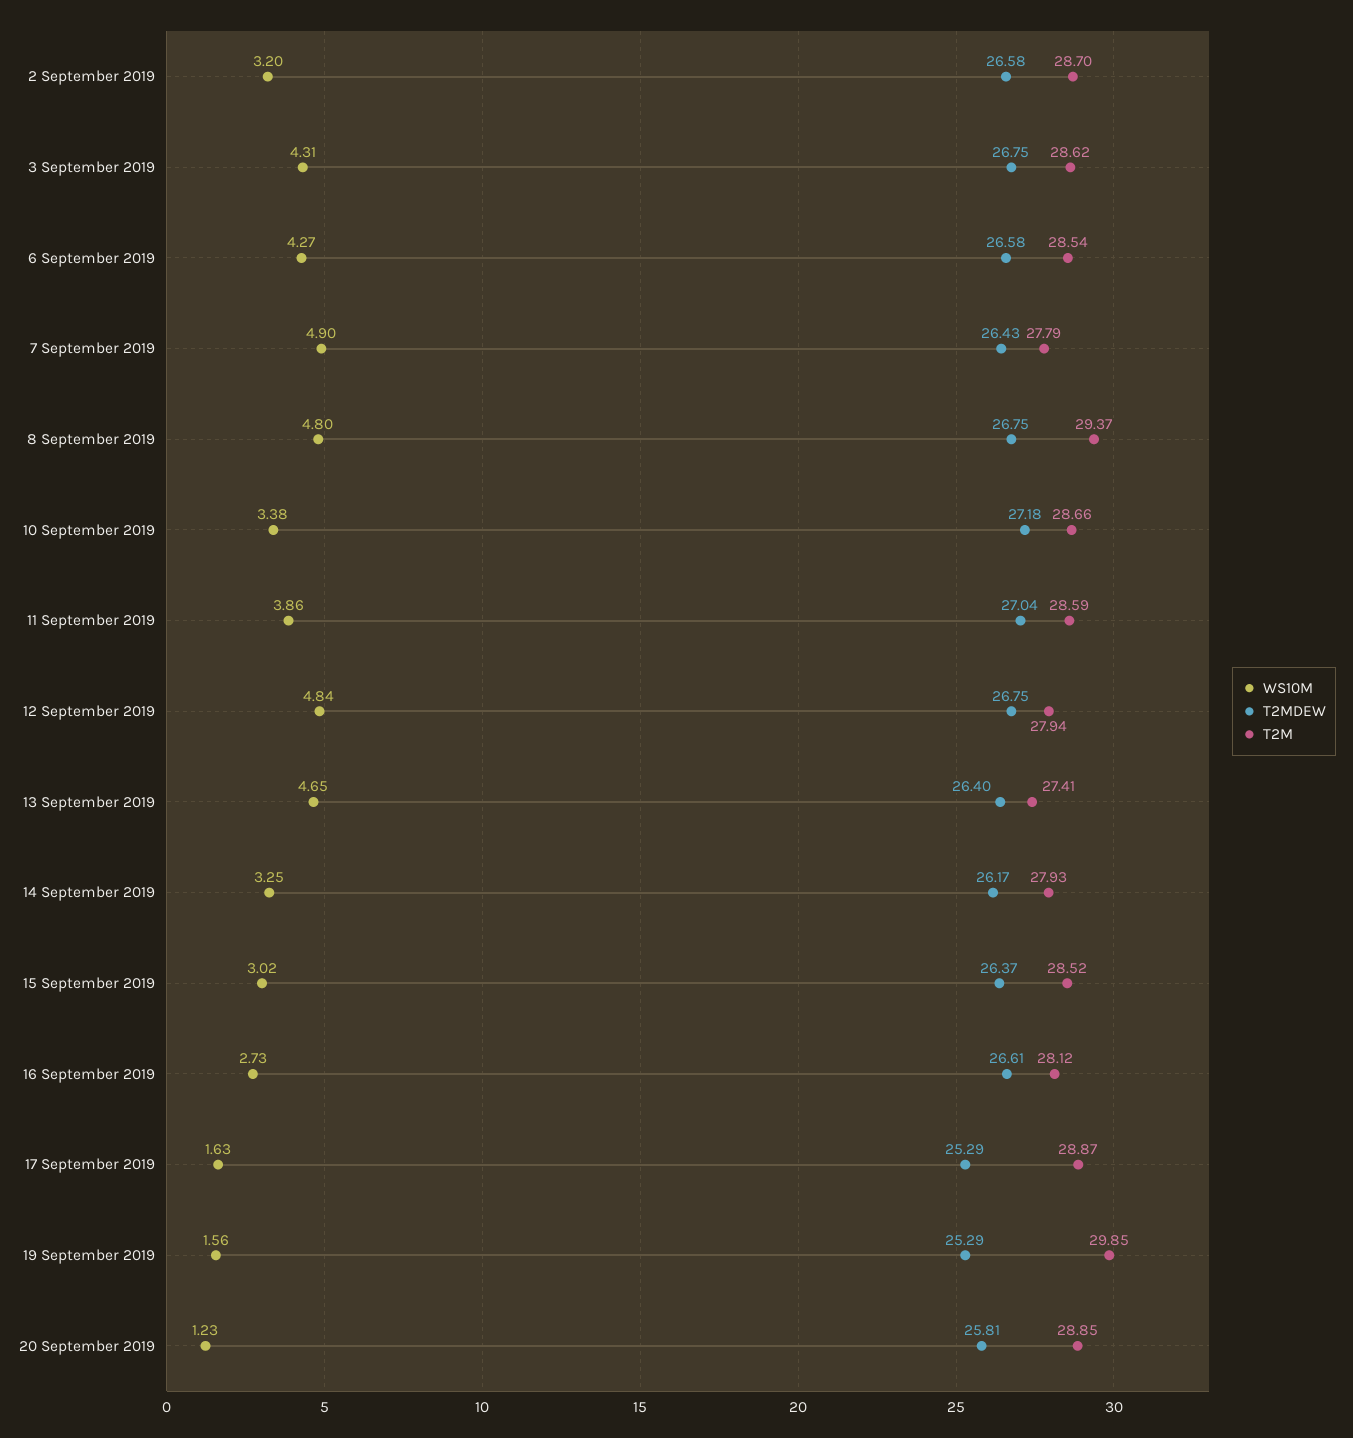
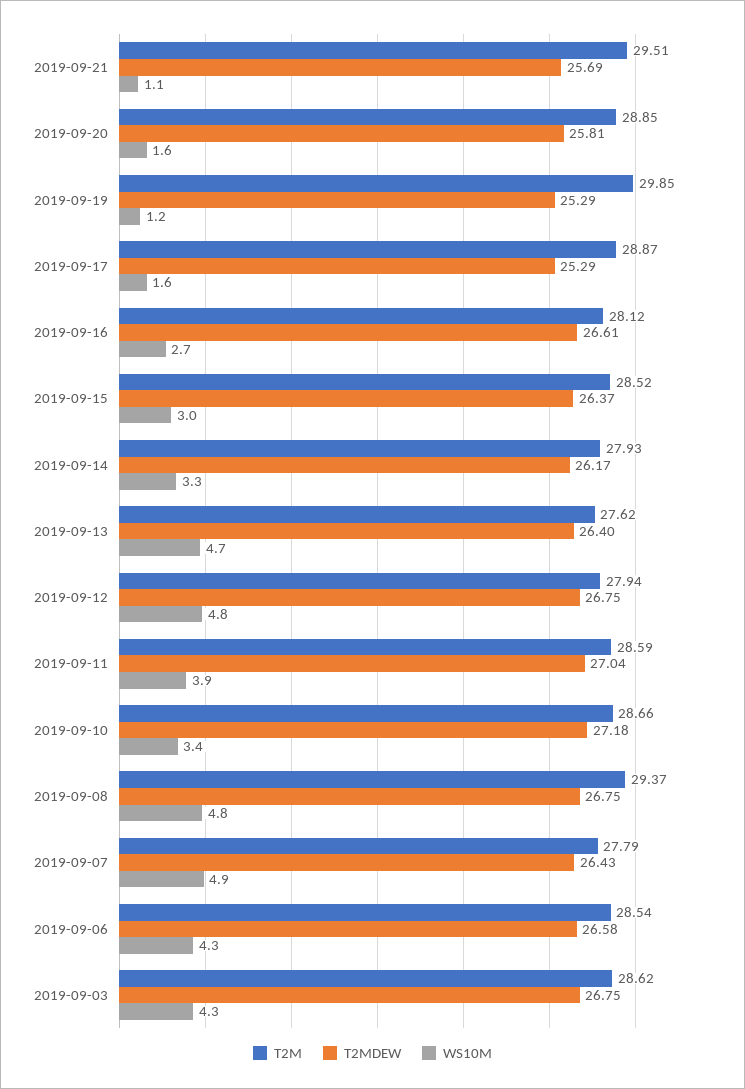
WS10M, 2 September 2019: 3.2 -> none
T2MDEW, 2 September 2019: 26.58 -> none
T2M, 2 September 2019: 28.7 -> none
T2M, 13 September 2019: 27.41 -> 27.62
WS10M, 19 September 2019: 1.56 -> 1.2
WS10M, 20 September 2019: 1.23 -> 1.6
T2M, 2019-09-21: none -> 29.51
T2MDEW, 2019-09-21: none -> 25.69
WS10M, 2019-09-21: none -> 1.1

